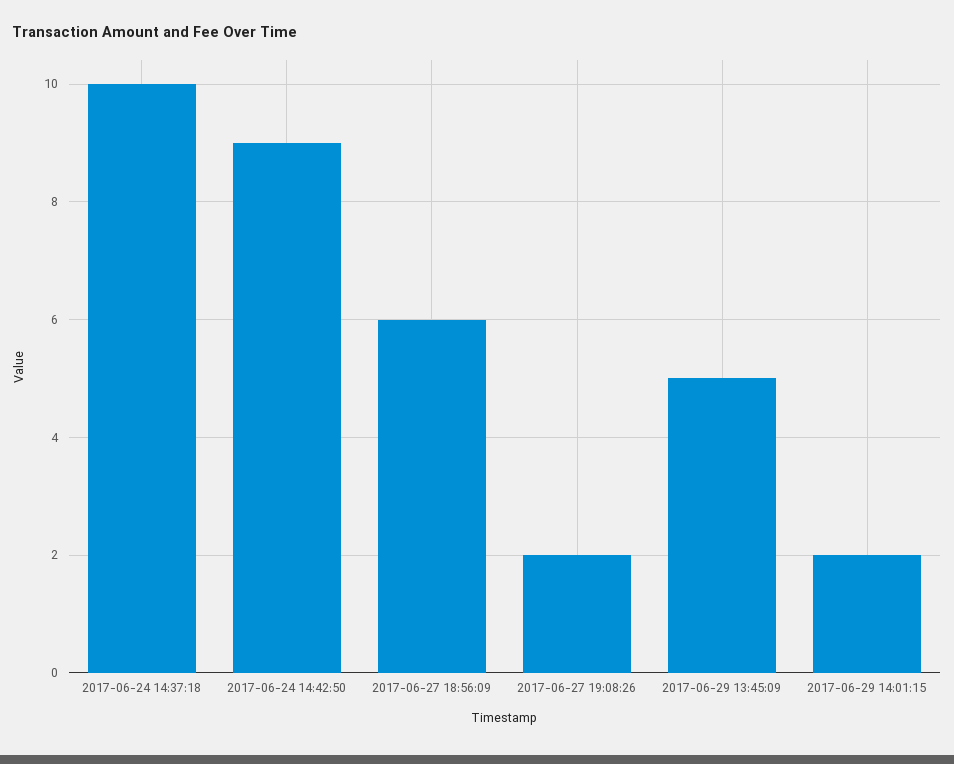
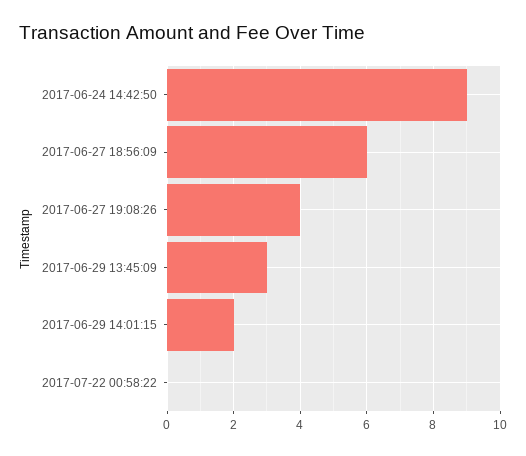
2017-06-24 14:37:18: 10 -> none
2017-06-27 19:08:26: 2 -> 4
2017-06-29 13:45:09: 5 -> 3
2017-07-22 00:58:22: none -> 0

